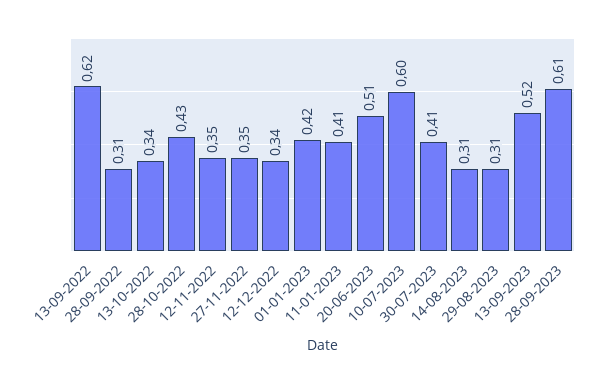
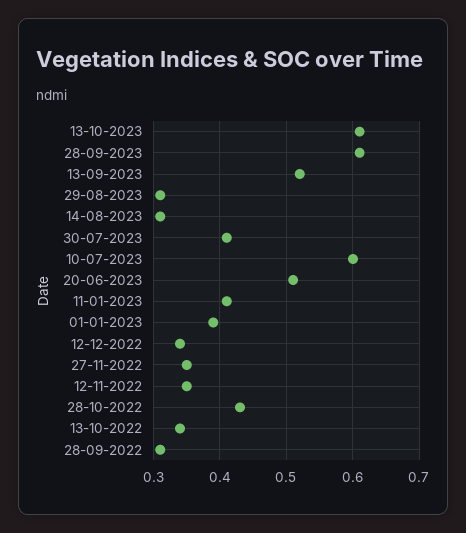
13-09-2022: 0.62 -> none
01-01-2023: 0.42 -> 0.39
13-10-2023: none -> 0.61

